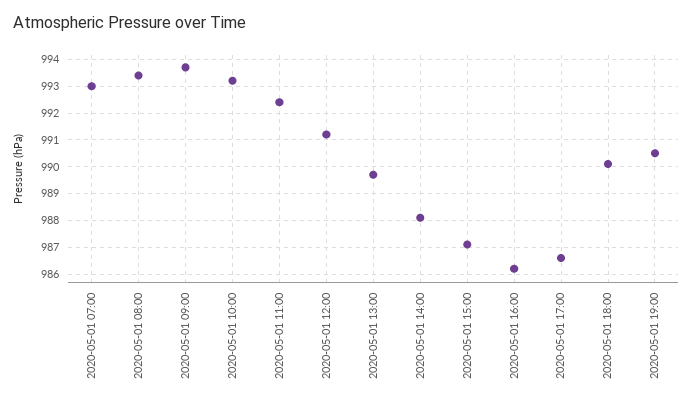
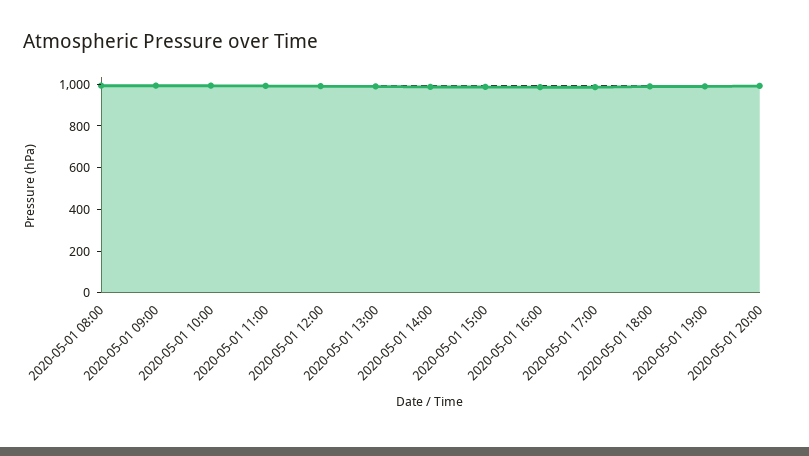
2020-05-01 07:00: 993 -> none
2020-05-01 20:00: none -> 1000

